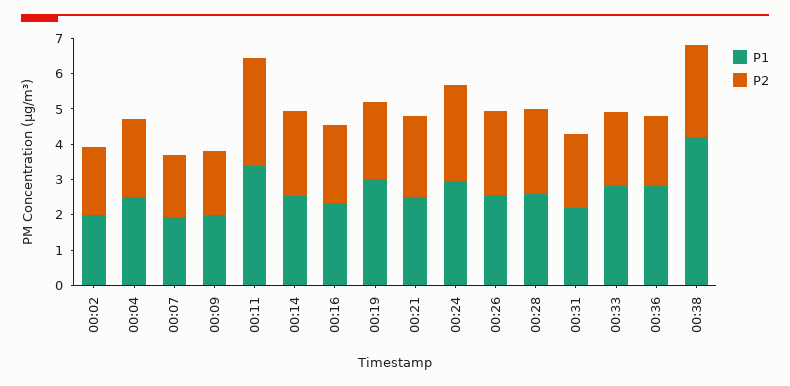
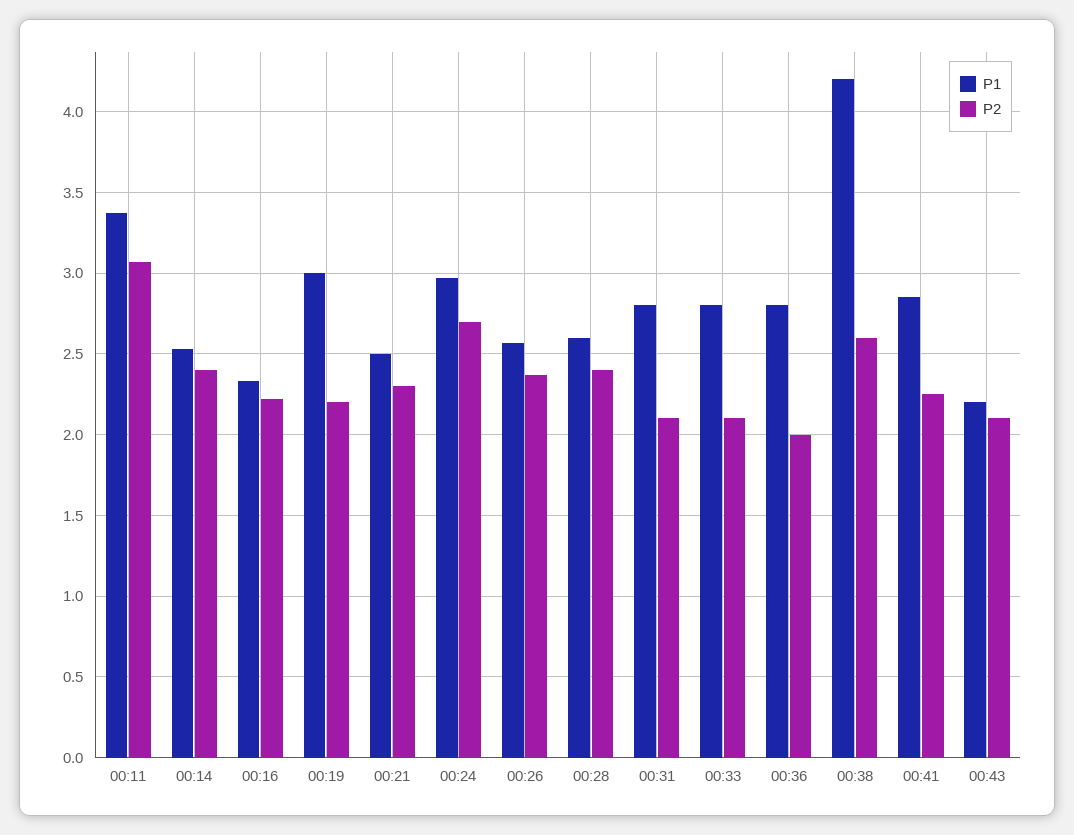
P1, 00:02: 2 -> none
P2, 00:02: 2 -> none
P1, 00:04: 2.5 -> none
P2, 00:04: 2.25 -> none
P1, 00:07: 2 -> none
P2, 00:07: 1.75 -> none
P1, 00:09: 2 -> none
P2, 00:09: 1.75 -> none
P1, 00:31: 2.25 -> 2.8
P1, 00:41: none -> 2.85
P2, 00:41: none -> 2.25
P1, 00:43: none -> 2.2
P2, 00:43: none -> 2.1

